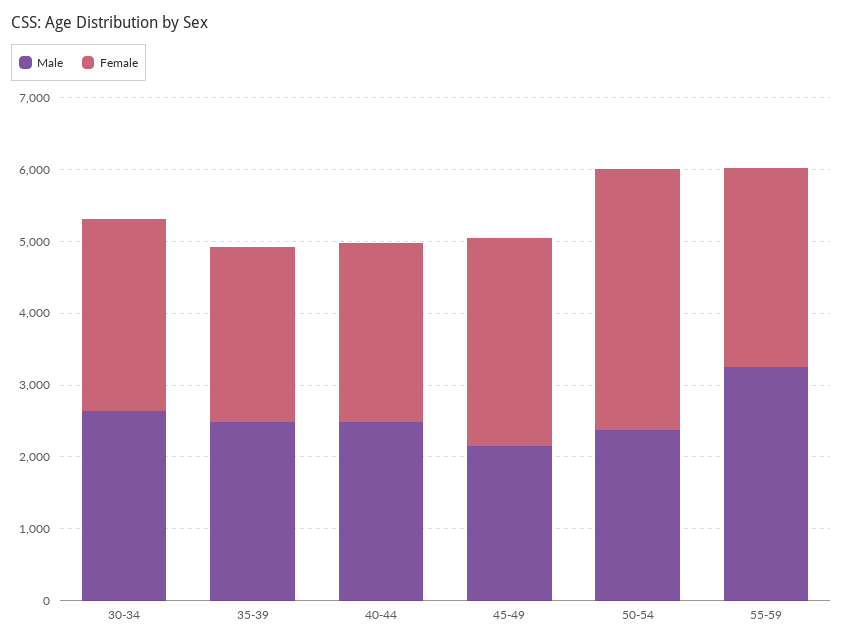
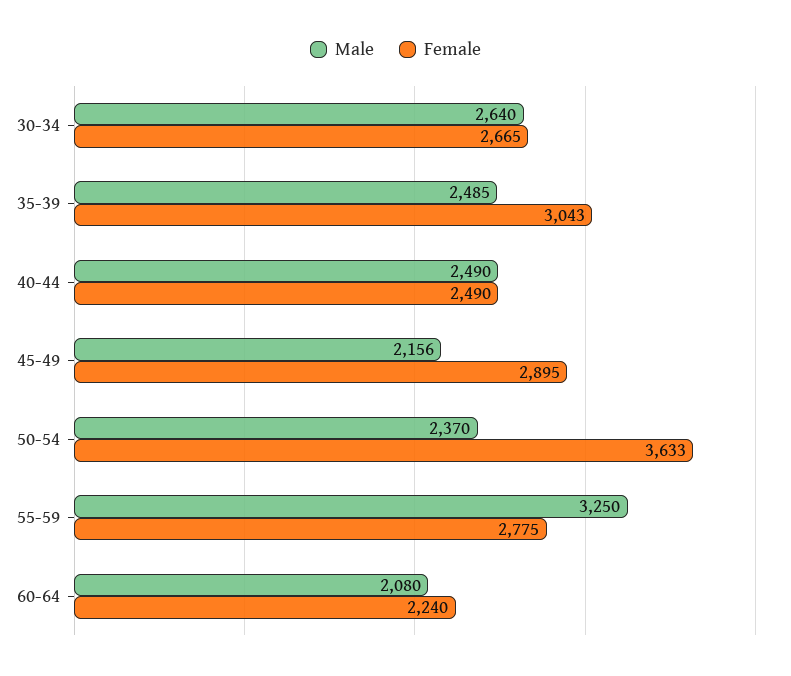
Female, 35-39: 2400 -> 3043
Male, 60-64: none -> 2080
Female, 60-64: none -> 2240

